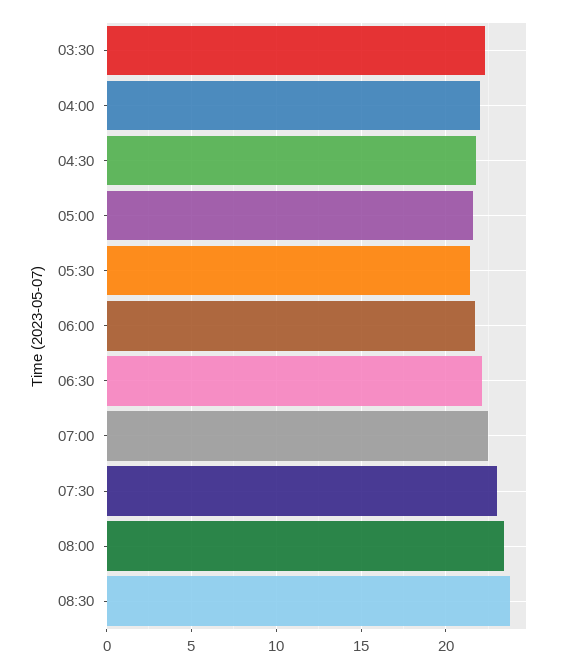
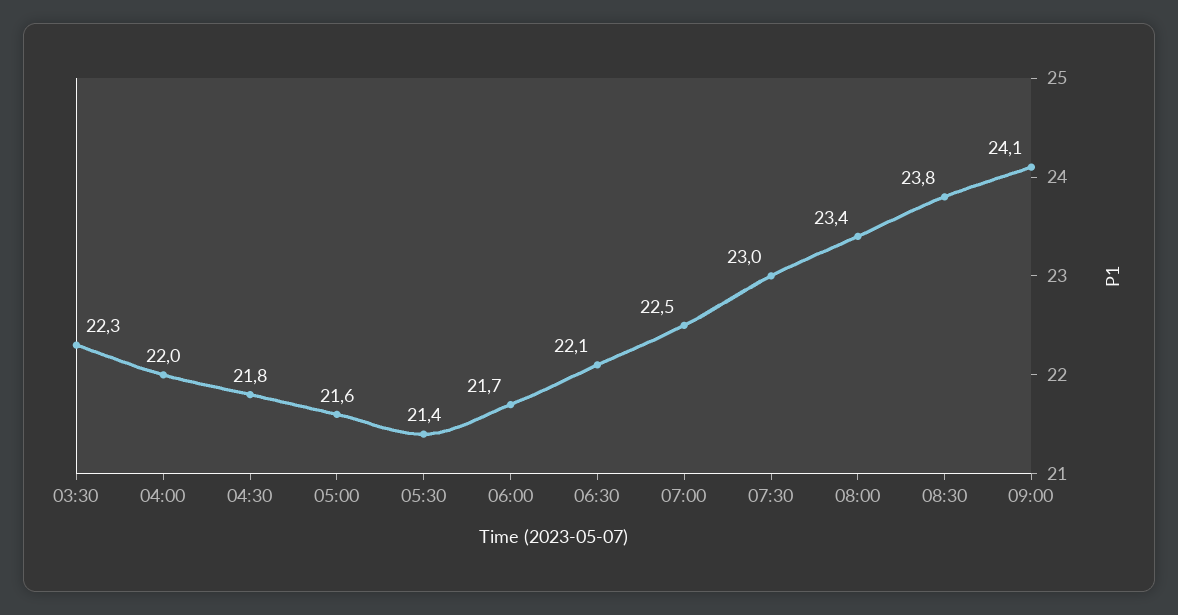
09:00: none -> 24.1

